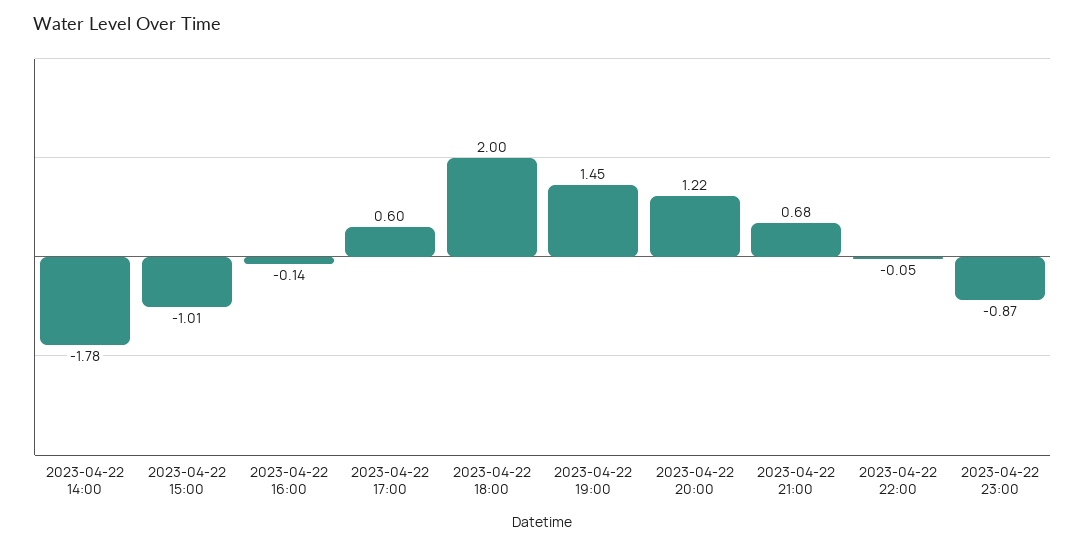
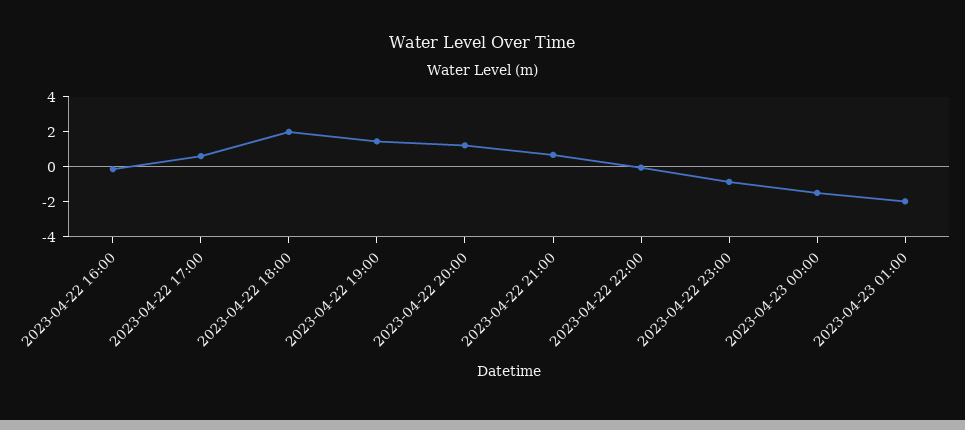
2023-04-22 14:00: -1.78 -> none
2023-04-22 15:00: -1.01 -> none
2023-04-23 00:00: none -> -1.5
2023-04-23 01:00: none -> -2

